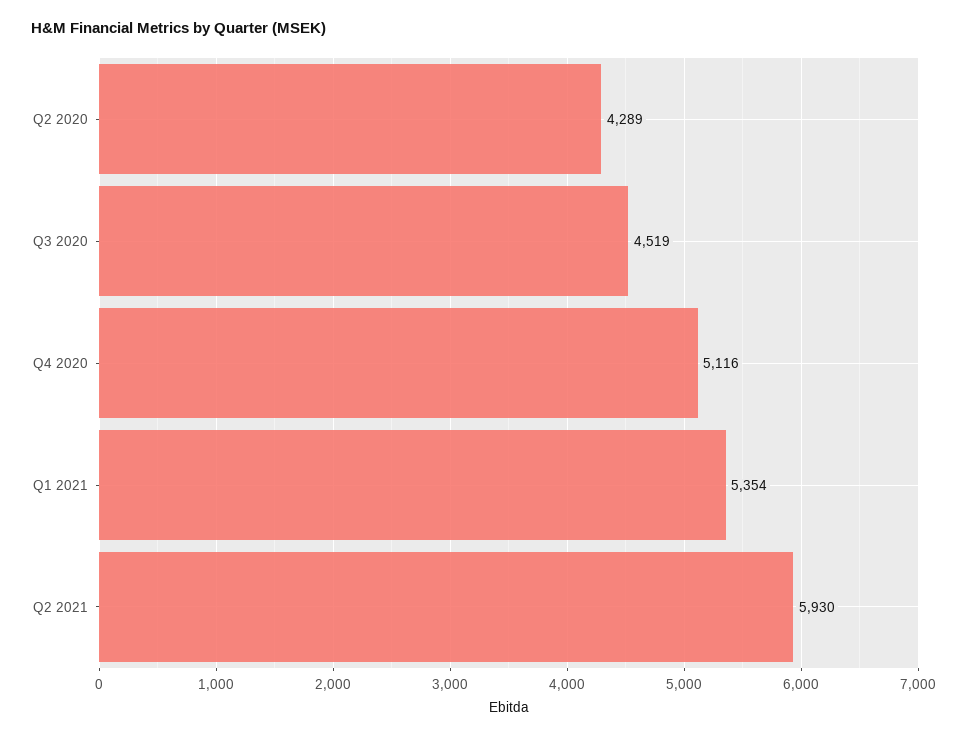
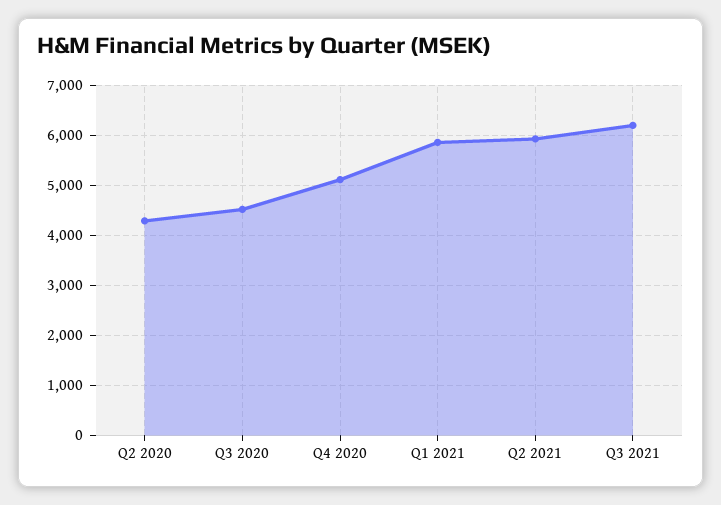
Q1 2021: 5354 -> 5800
Q3 2021: none -> 6200

